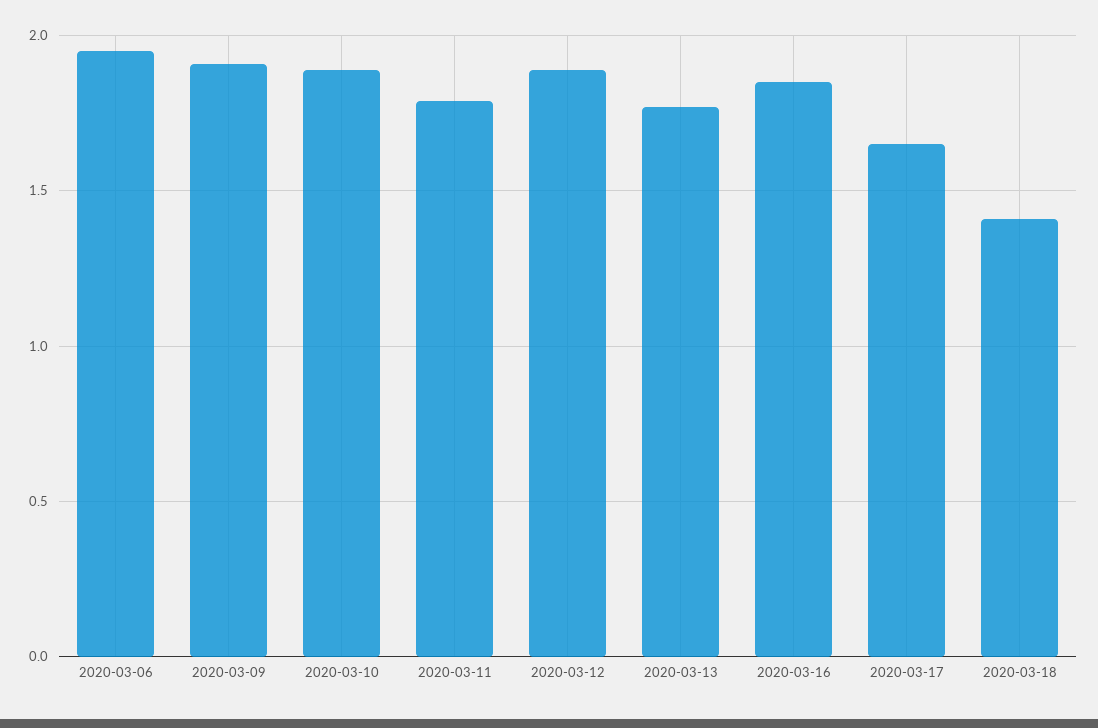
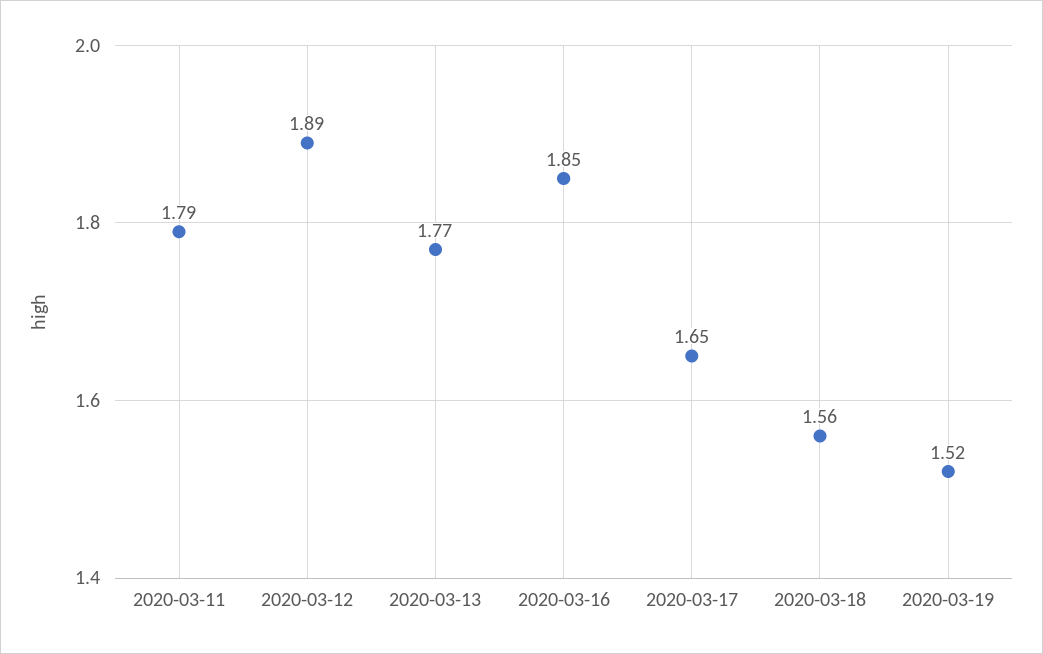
2020-03-06: 1.95 -> none
2020-03-09: 1.9 -> none
2020-03-10: 1.9 -> none
2020-03-18: 1.4 -> 1.56
2020-03-19: none -> 1.52

